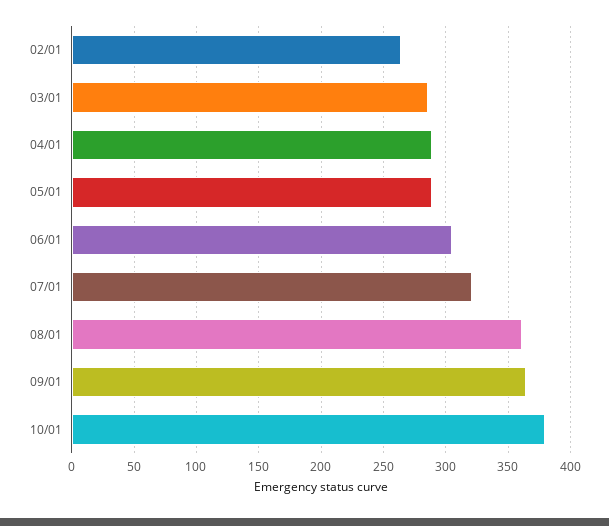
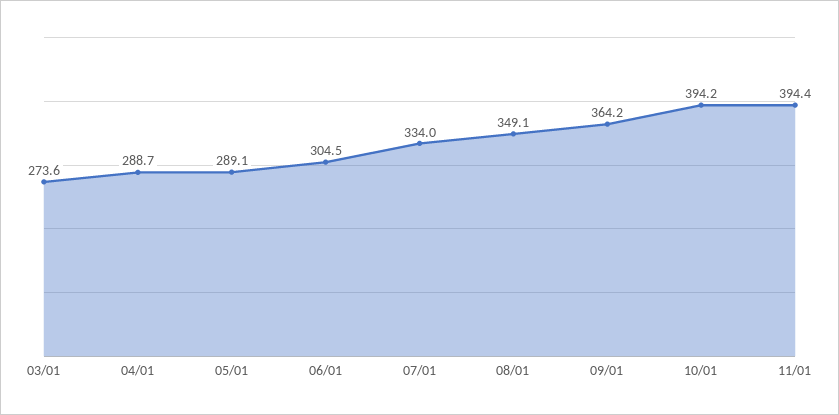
02/01: 265 -> none
03/01: 285 -> 273.6
07/01: 320 -> 334
08/01: 360 -> 349.1
10/01: 380 -> 394.2
11/01: none -> 394.4

